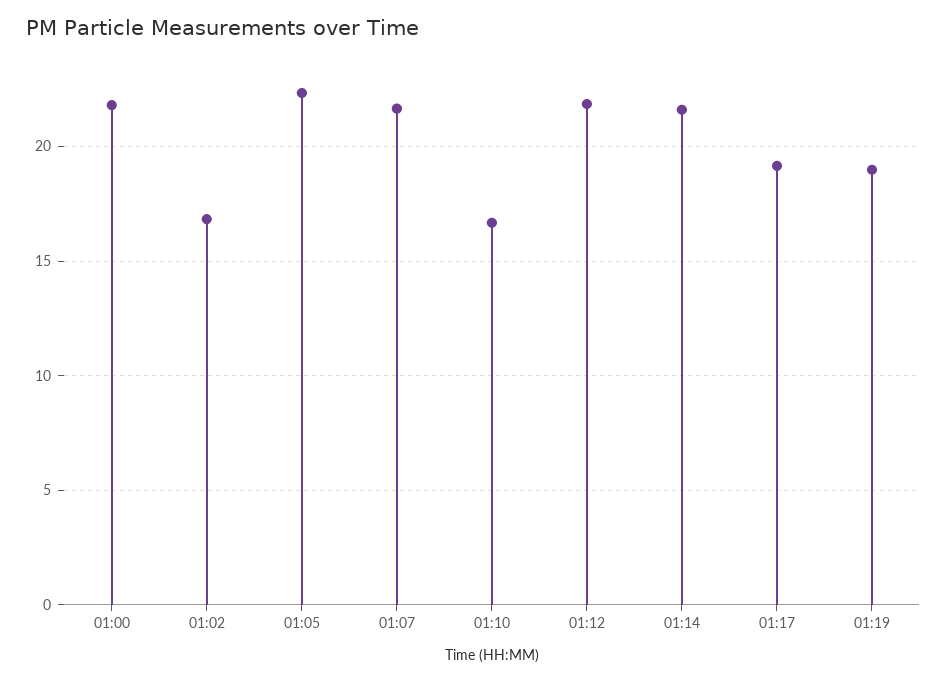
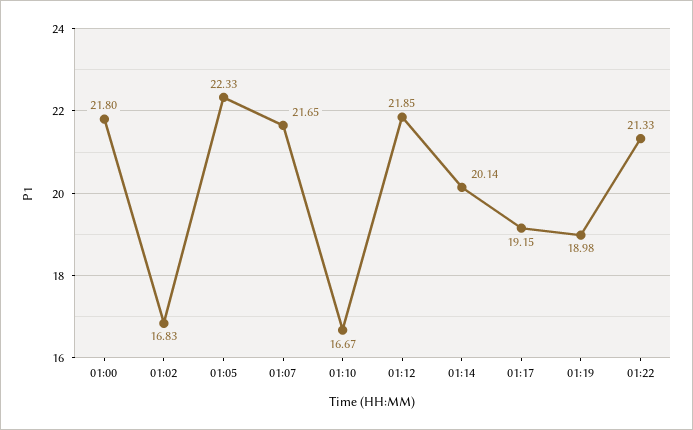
01:14: 21.5 -> 20.14
01:22: none -> 21.33

